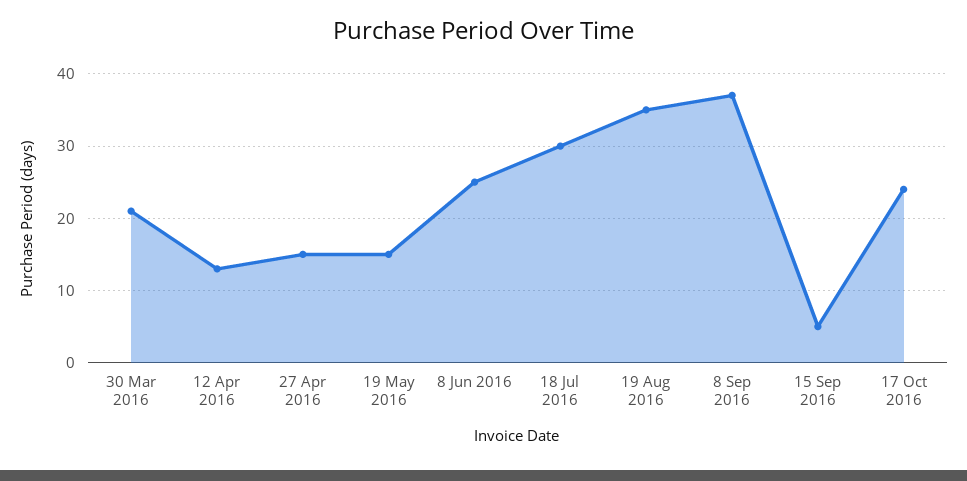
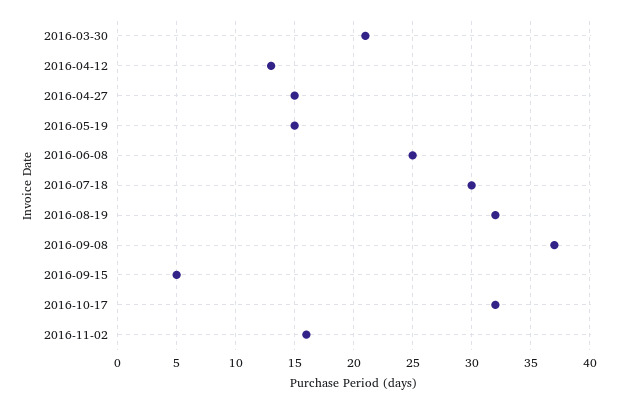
19 Aug 2016: 35 -> 32
17 Oct 2016: 24 -> 32
2016-11-02: none -> 16

